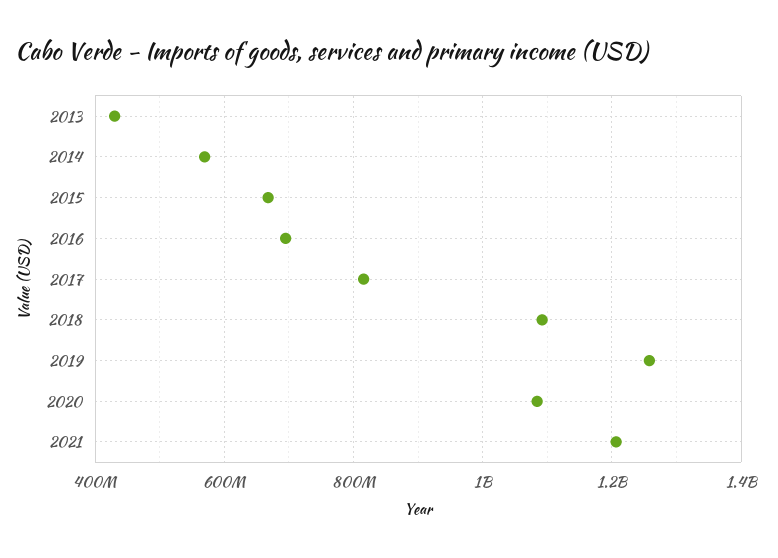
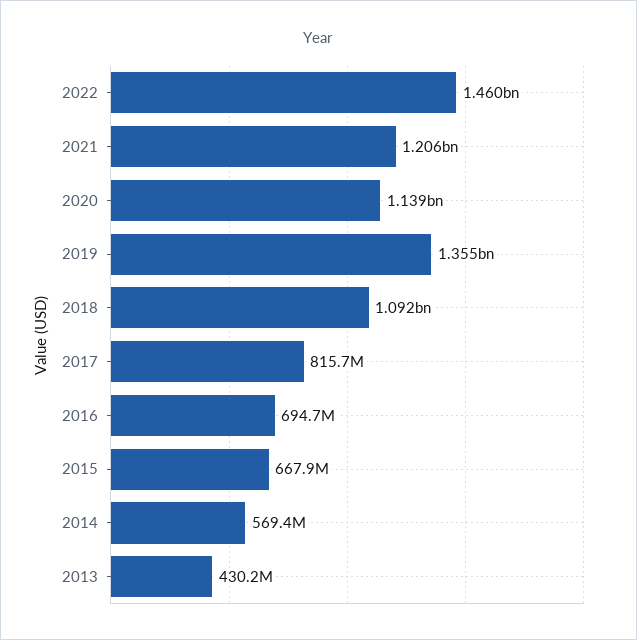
2019: 1260000000 -> 1355000000
2020: 1080000000 -> 1139000000
2022: none -> 1460000000

